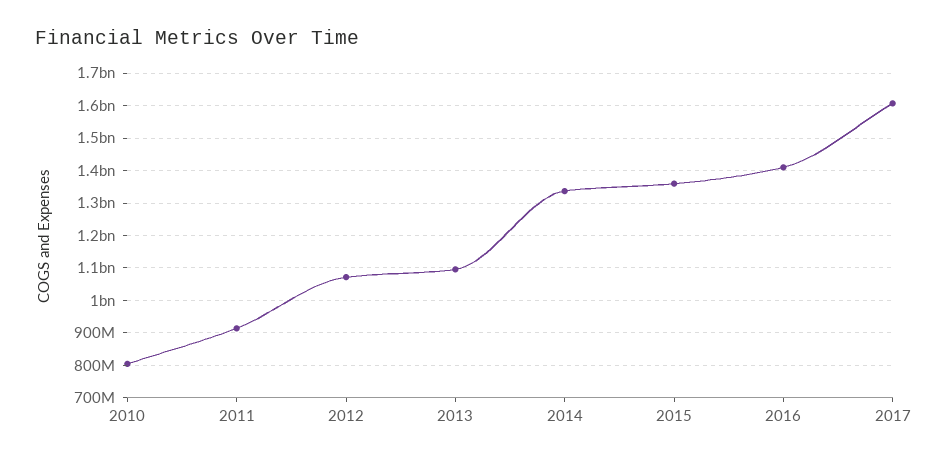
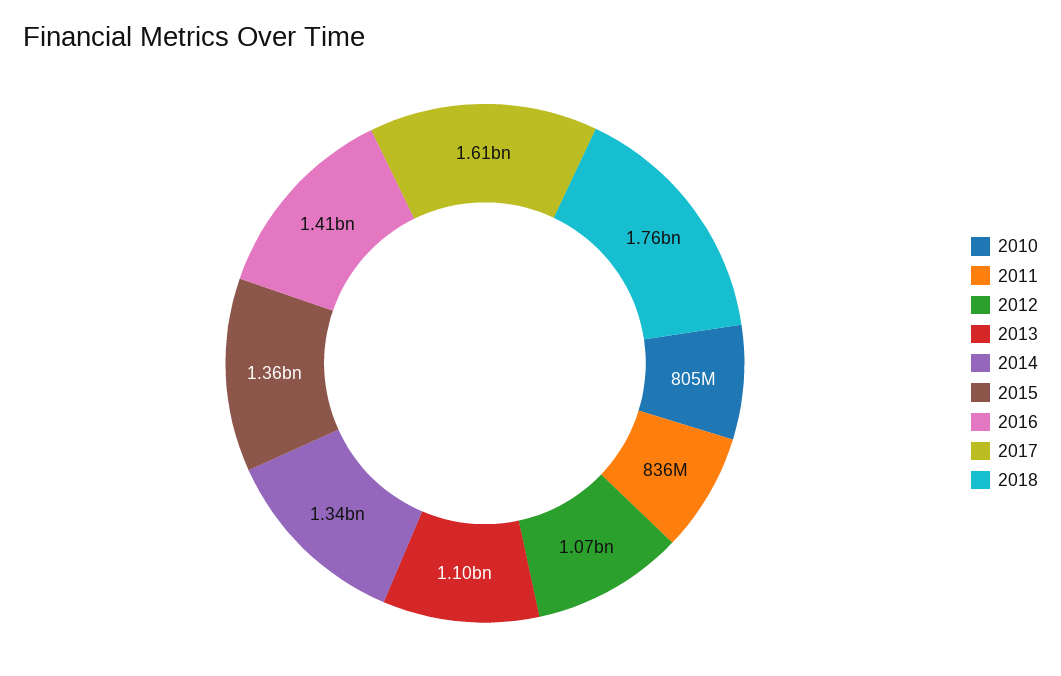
2011: 920000000 -> 836000000
2018: none -> 1760000000

